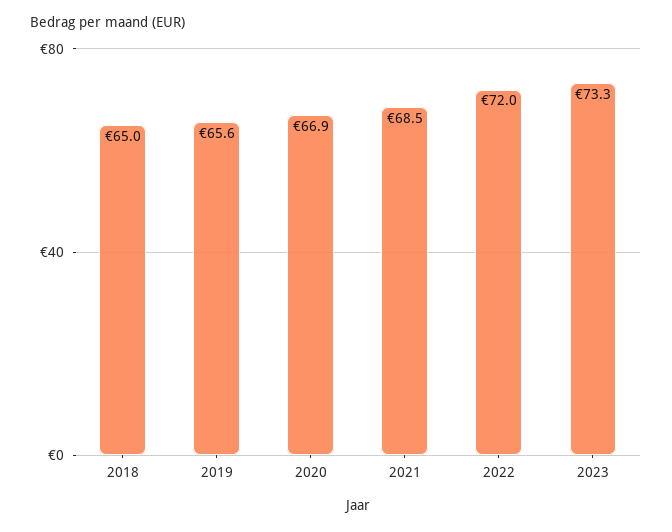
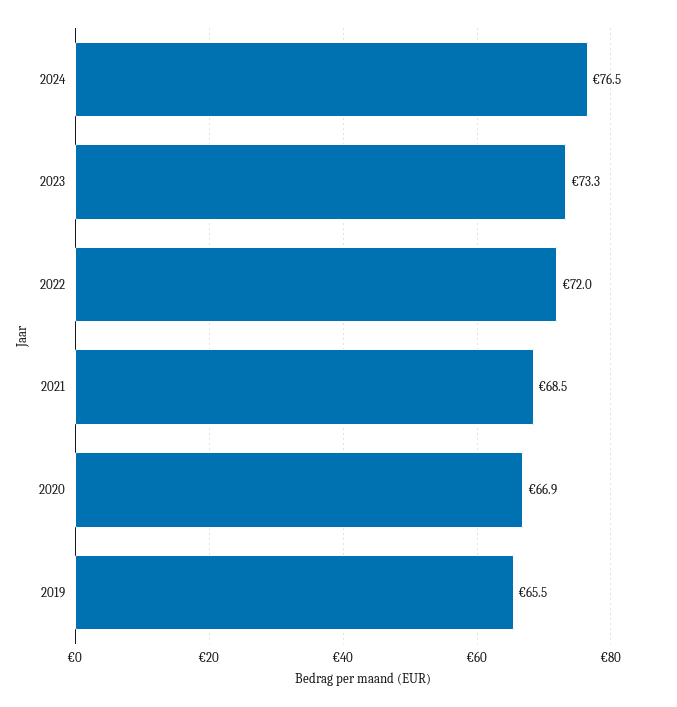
2018: 65 -> none
2019: 65.6 -> 65.5
2024: none -> 76.5

